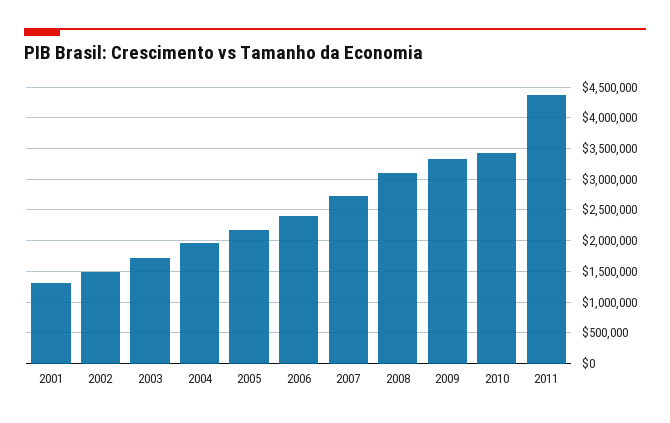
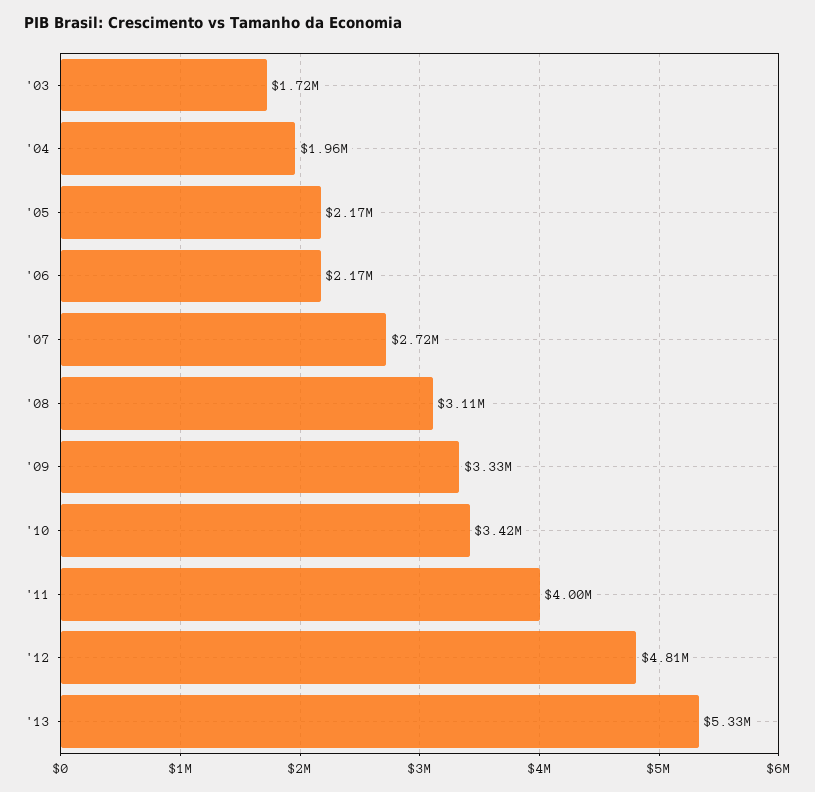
2001: 1300000 -> none
2002: 1500000 -> none
2006: 2400000 -> 2170000
2011: 4400000 -> 4000000
'12: none -> 4810000
'13: none -> 5330000

